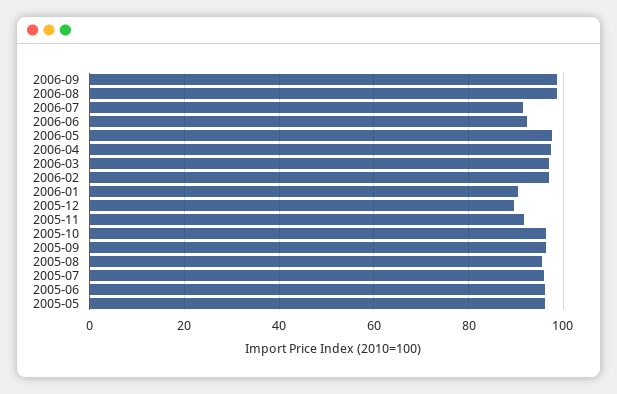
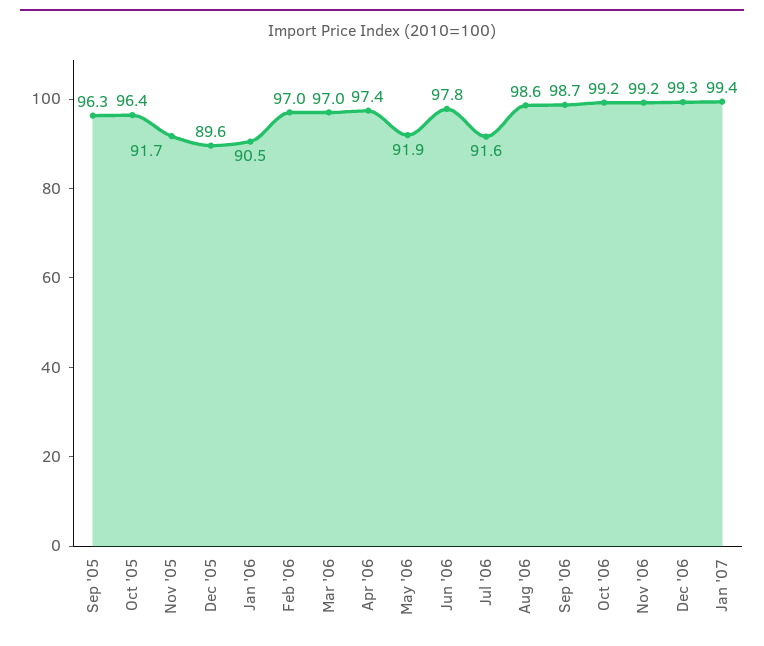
2006-06: 92 -> 97.8
2006-05: 98 -> 91.9
2005-08: 96 -> none
2005-07: 96 -> none
2005-06: 96 -> none
2005-05: 96 -> none
Oct '06: none -> 99.2
Nov '06: none -> 99.2
Dec '06: none -> 99.3
Jan '07: none -> 99.4

